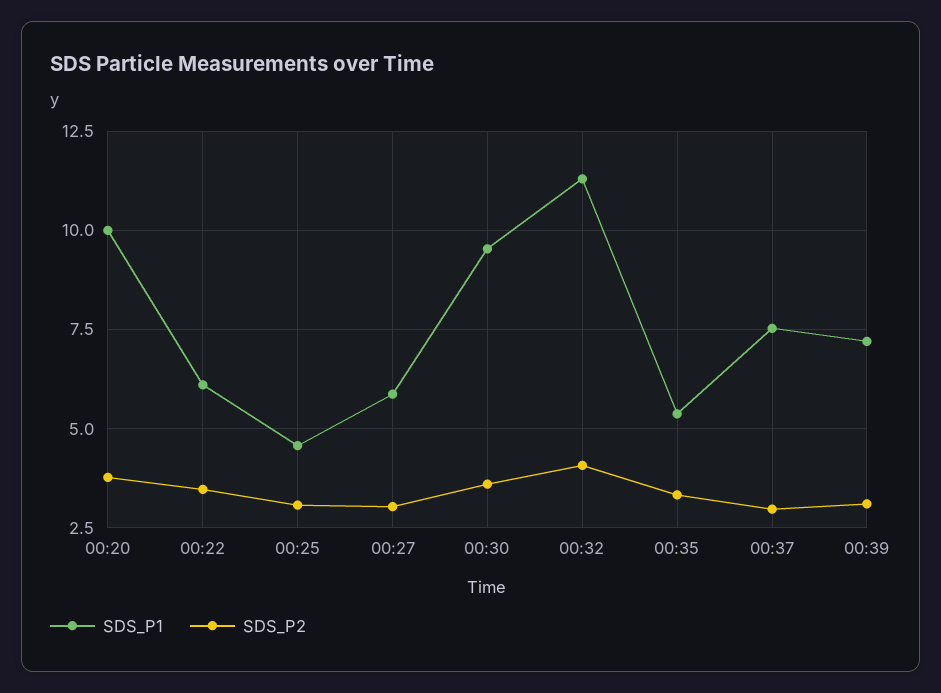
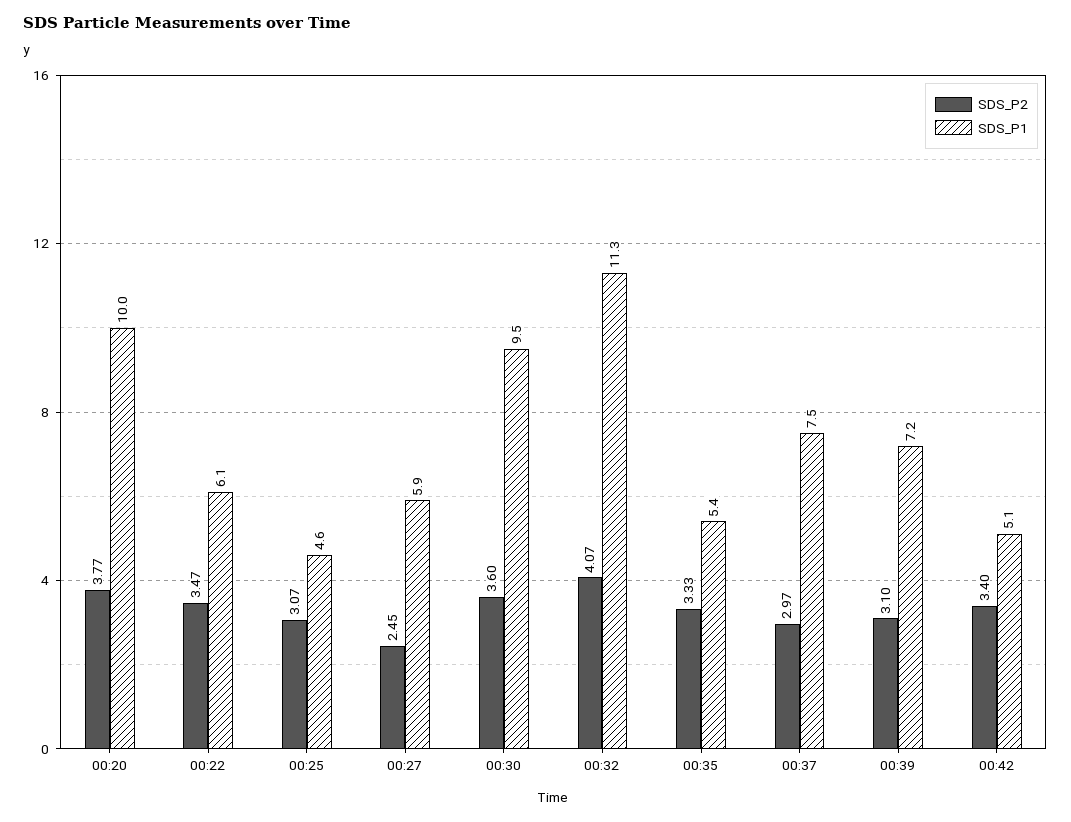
SDS_P2, 00:27: 3 -> 2.45
SDS_P2, 00:42: none -> 3.4
SDS_P1, 00:42: none -> 5.1

